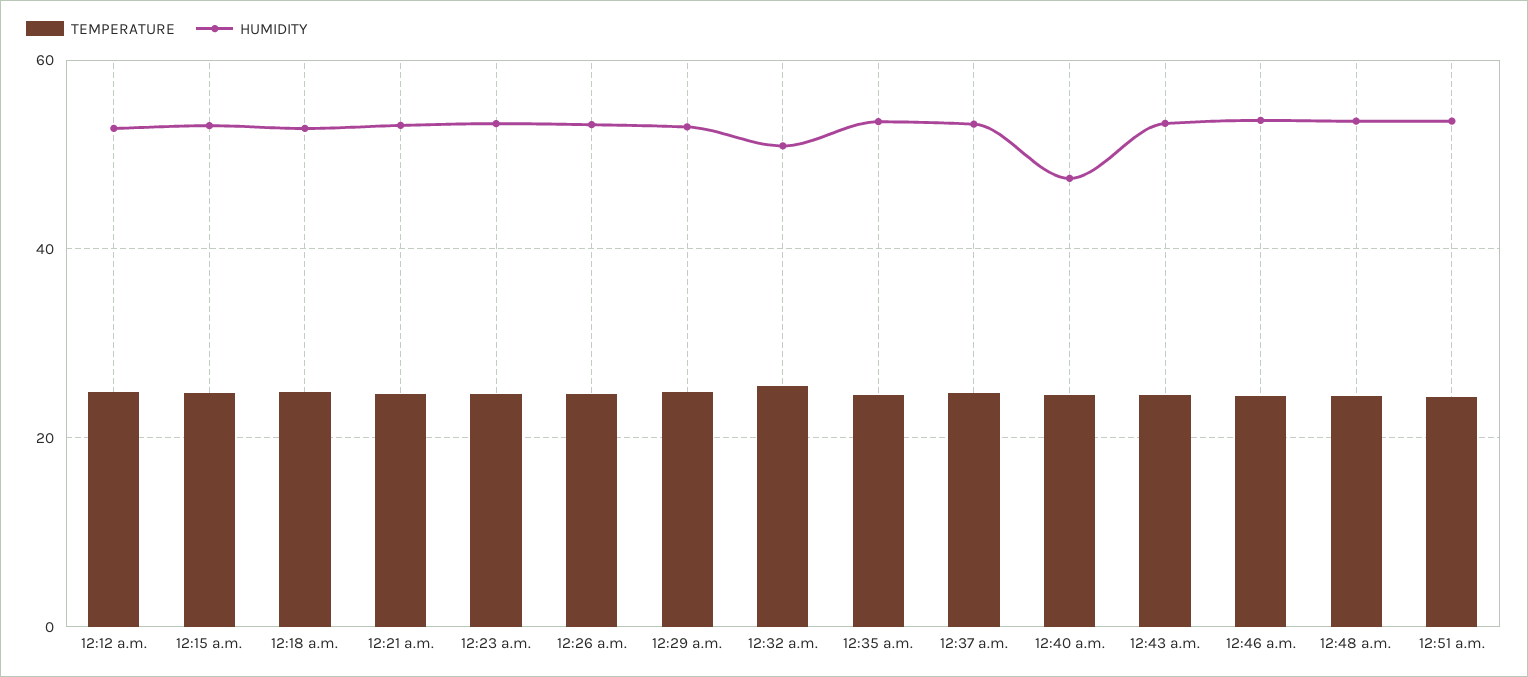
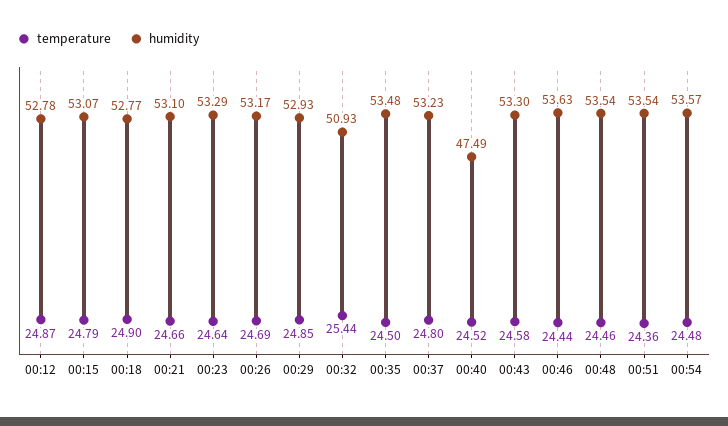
TEMPERATURE, 00:54: none -> 24.48
HUMIDITY, 00:54: none -> 53.57

